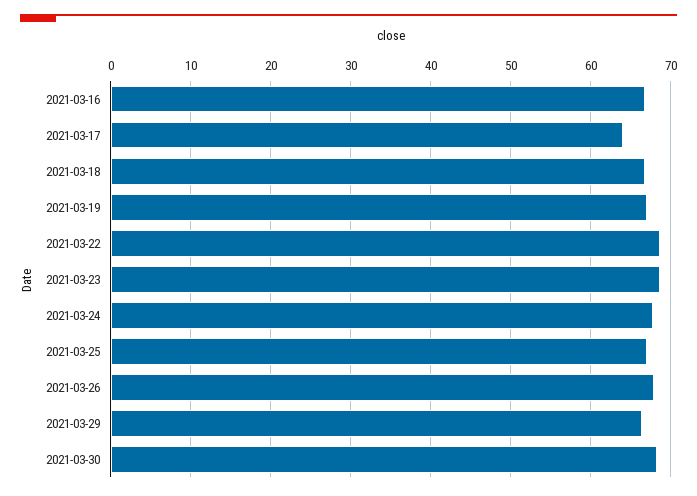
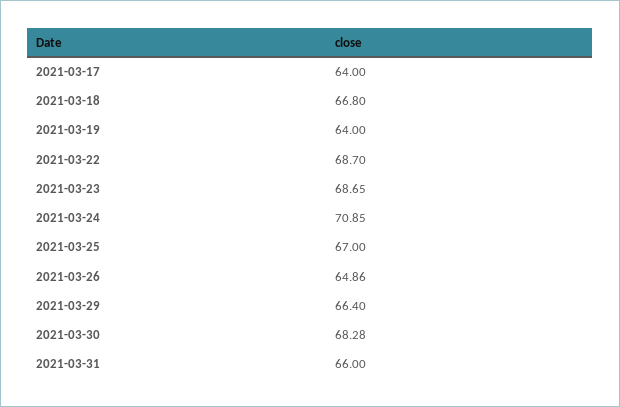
2021-03-16: 67 -> none
2021-03-19: 67 -> 64
2021-03-24: 68 -> 70.85
2021-03-26: 68 -> 64.86
2021-03-31: none -> 66

